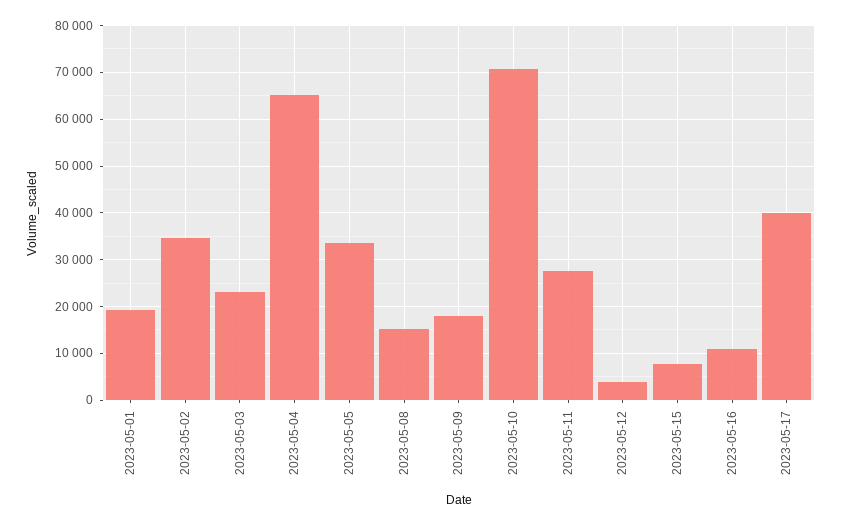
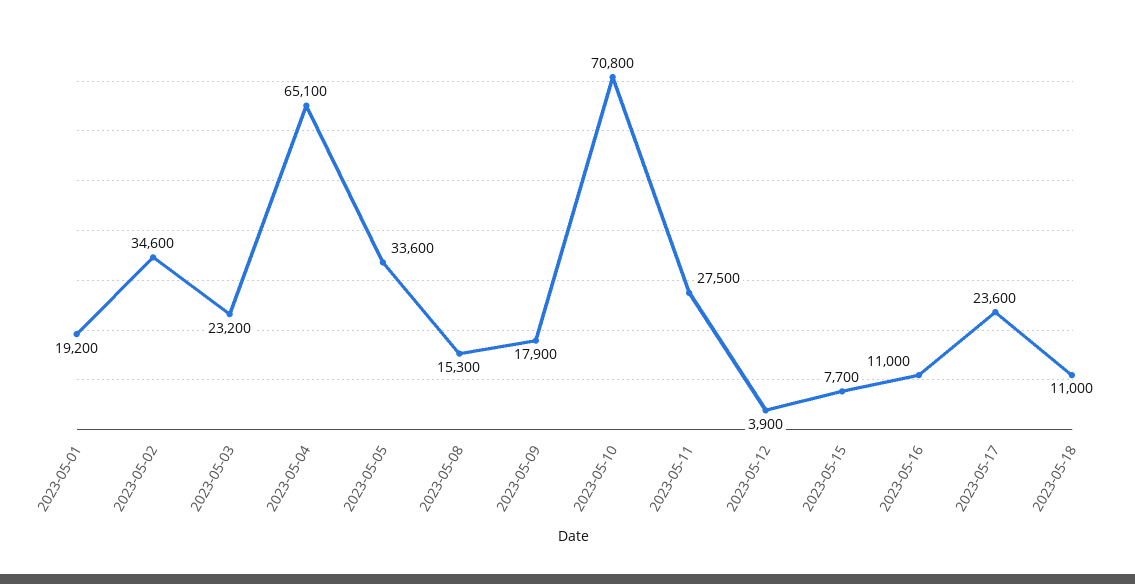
2023-05-17: 40000 -> 23600
2023-05-18: none -> 11000

